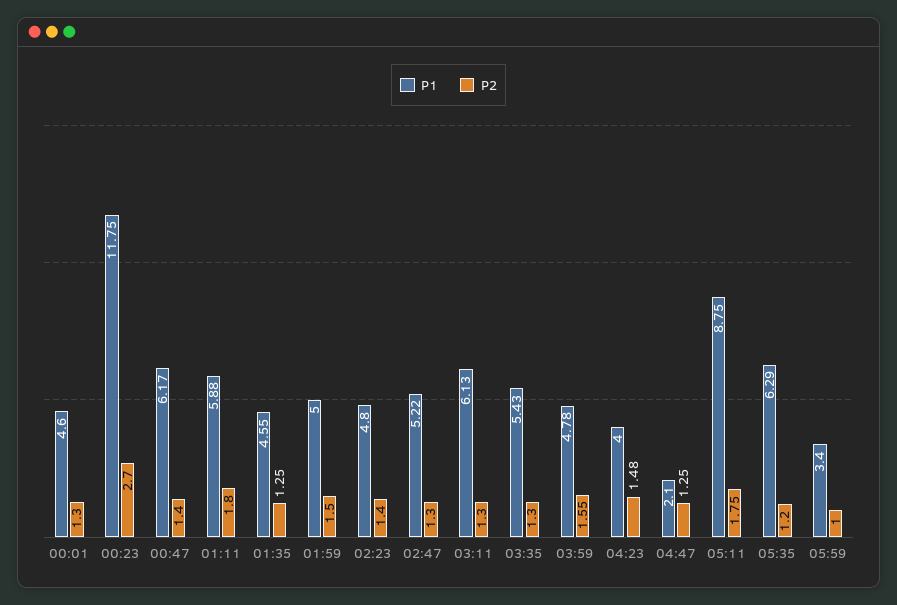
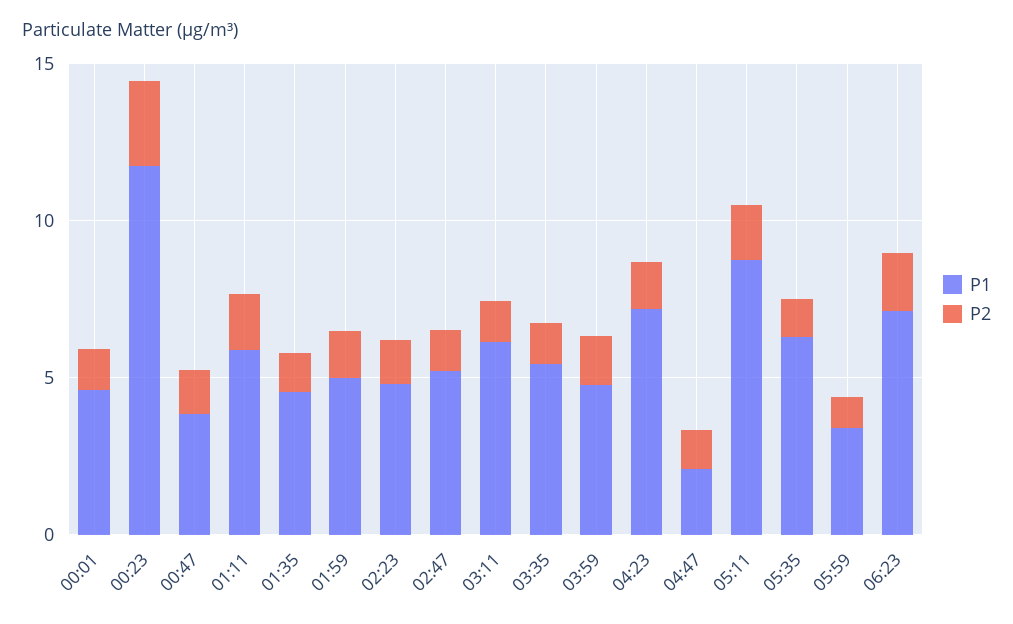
P1, 00:47: 6.17 -> 4
P1, 04:23: 4 -> 7
P1, 06:23: none -> 7
P2, 06:23: none -> 2

